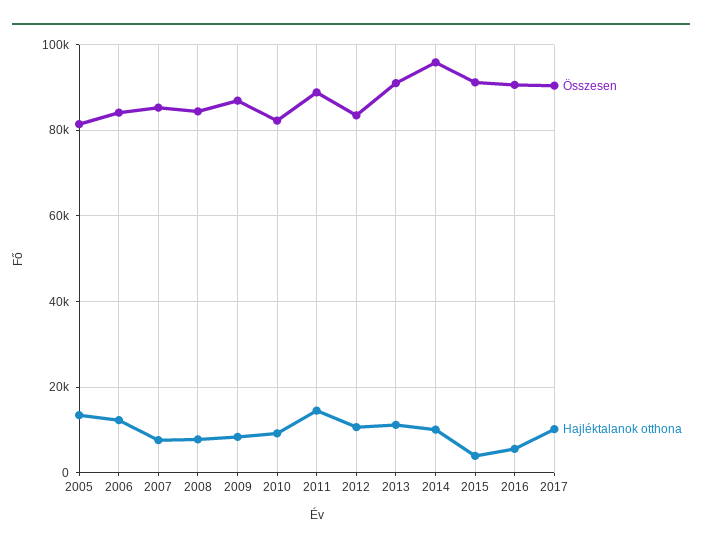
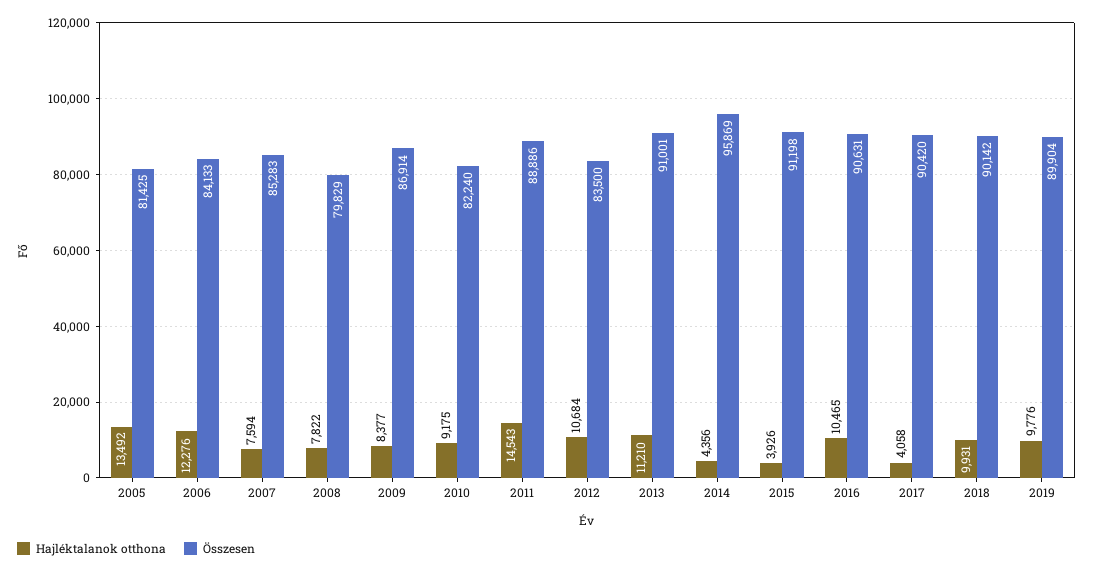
Összesen, 2008: 84000 -> 79829
Hajléktalanok otthona, 2014: 10000 -> 4356
Hajléktalanok otthona, 2016: 6000 -> 10465
Hajléktalanok otthona, 2017: 10000 -> 4058
Hajléktalanok otthona, 2018: none -> 9931
Összesen, 2018: none -> 90142
Hajléktalanok otthona, 2019: none -> 9776
Összesen, 2019: none -> 89904

